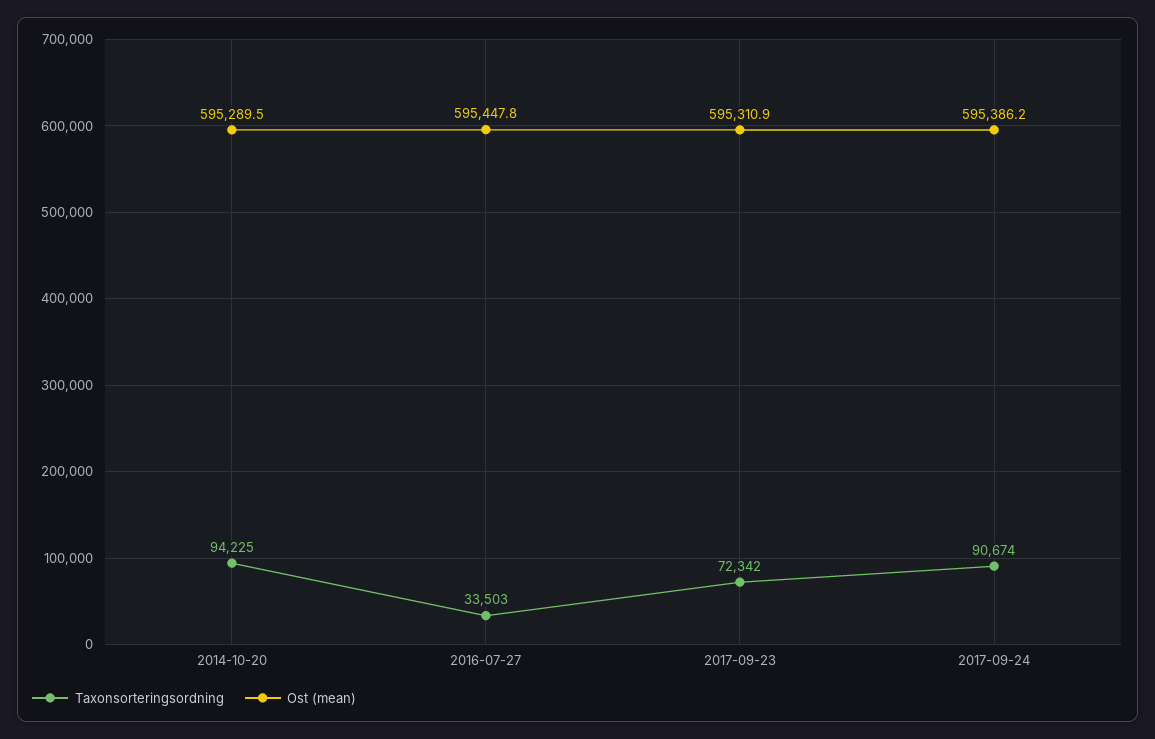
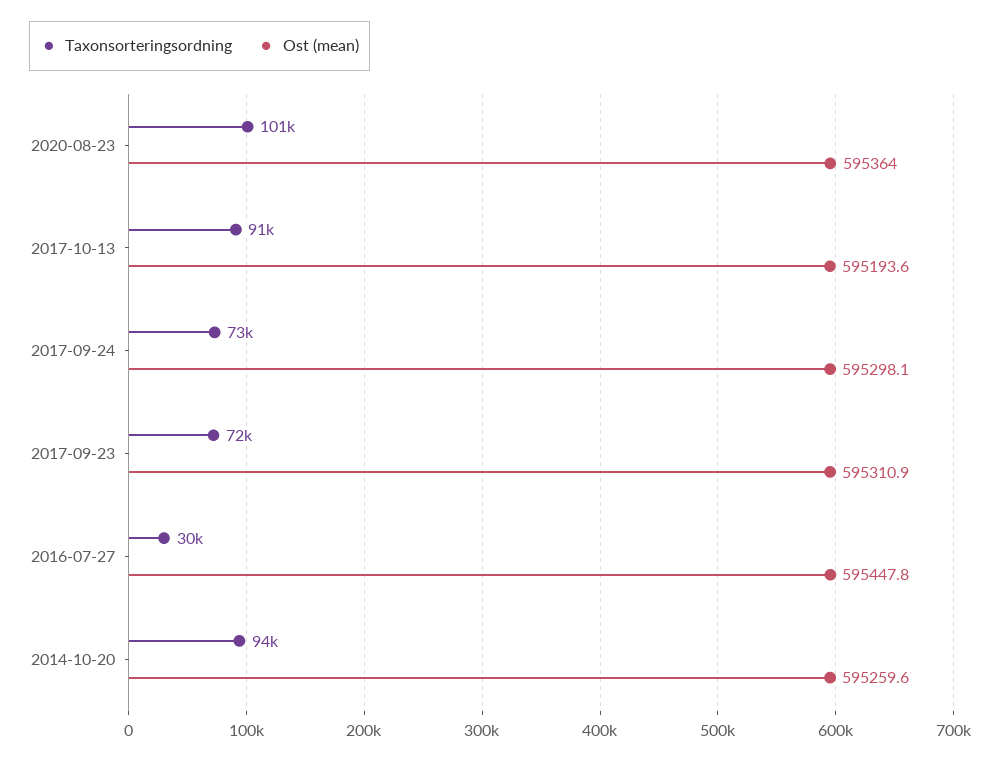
Ost (mean), 2014-10-20: 595289.5 -> 595259.6
Taxonsorteringsordning, 2016-07-27: 33503 -> 30000
Taxonsorteringsordning, 2017-09-24: 90674 -> 73000
Ost (mean), 2017-09-24: 595386.2 -> 595298.1
Taxonsorteringsordning, 2020-08-23: none -> 101000
Ost (mean), 2020-08-23: none -> 595364
Taxonsorteringsordning, 2017-10-13: none -> 91000
Ost (mean), 2017-10-13: none -> 595193.6

